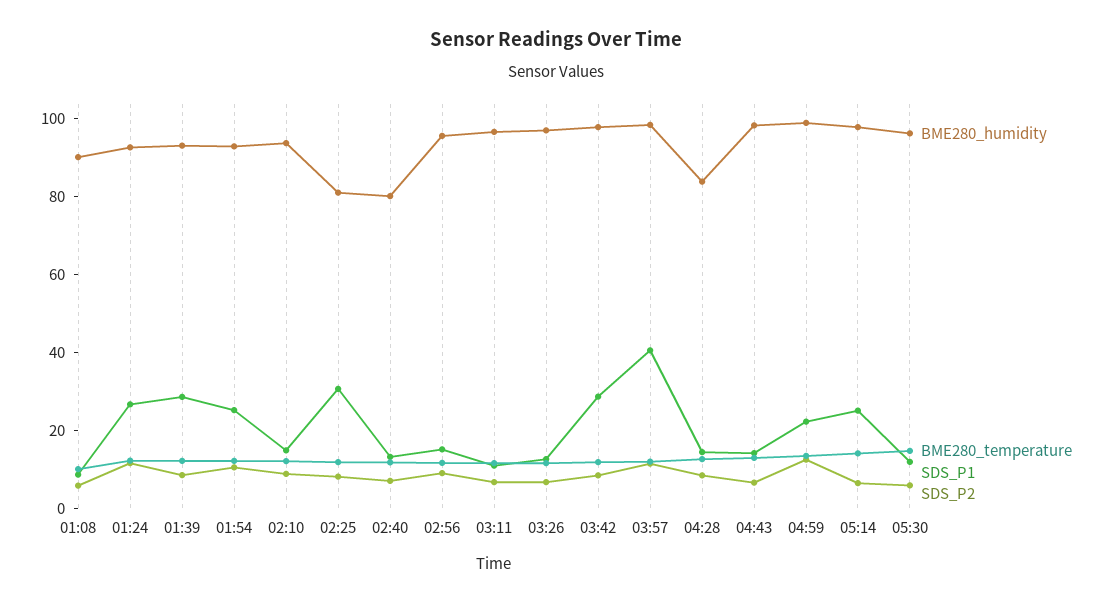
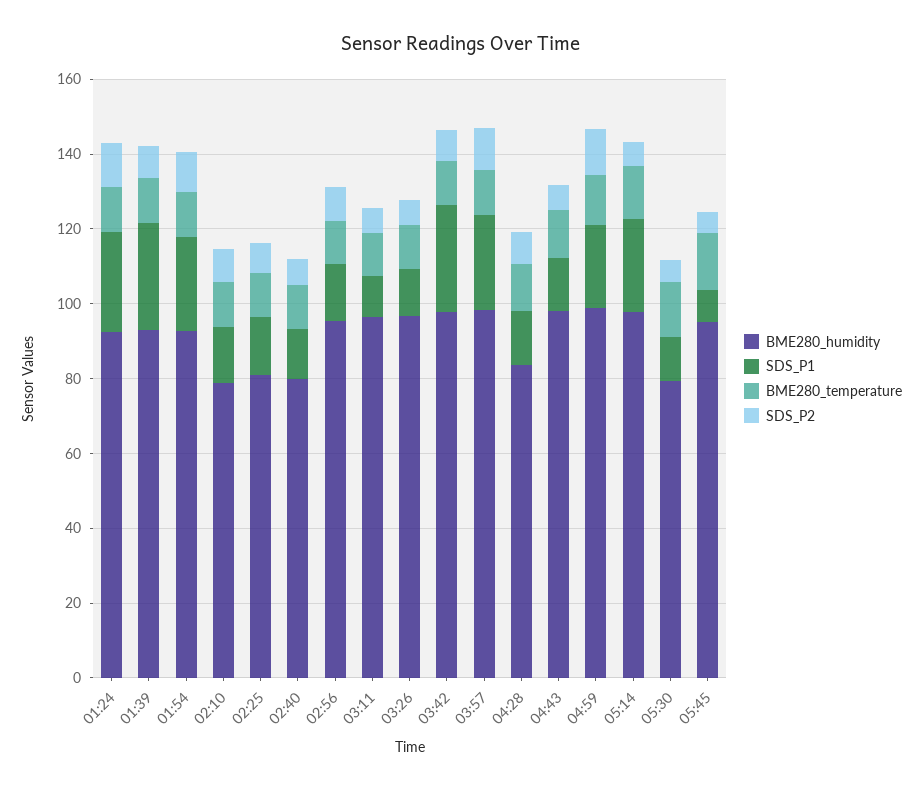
BME280_humidity, 01:08: 90 -> none
BME280_temperature, 01:08: 10 -> none
SDS_P1, 01:08: 10 -> none
SDS_P2, 01:08: 5 -> none
BME280_humidity, 02:10: 95 -> 80
SDS_P1, 02:25: 30 -> 15
SDS_P1, 03:57: 40 -> 25
BME280_humidity, 05:30: 95 -> 80
BME280_humidity, 05:45: none -> 95
SDS_P1, 05:45: none -> 10
BME280_temperature, 05:45: none -> 15
SDS_P2, 05:45: none -> 5

